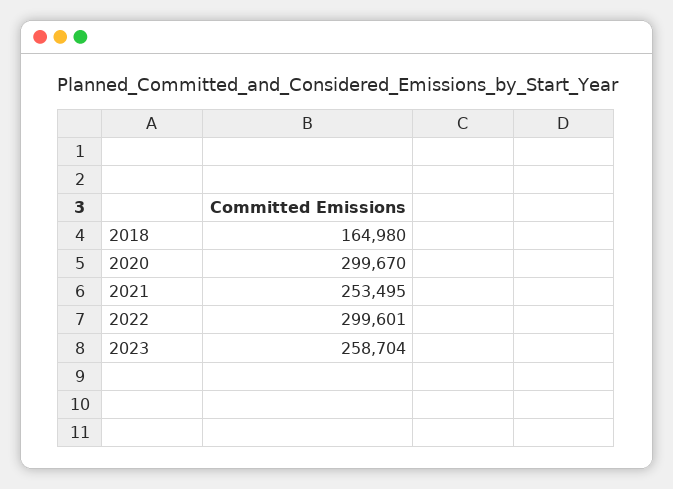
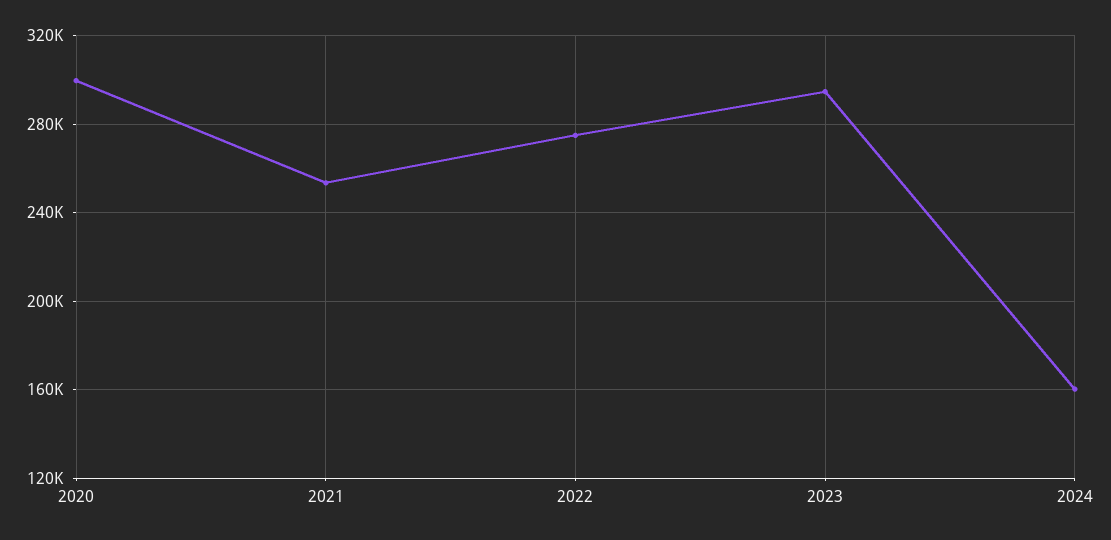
2018: 164980 -> none
2022: 299601 -> 275000
2023: 258704 -> 295000
2024: none -> 160000

